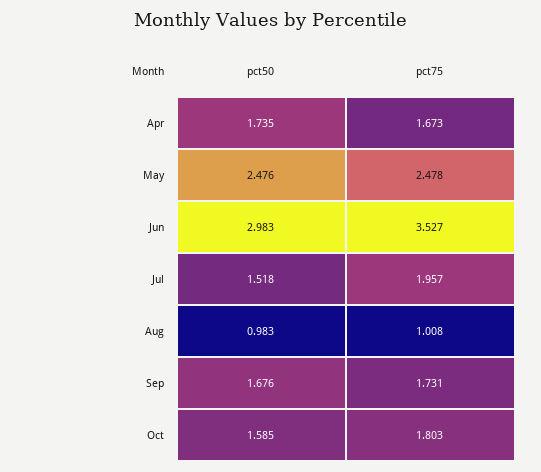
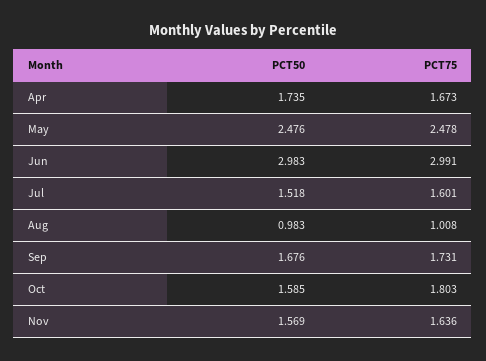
pct75, Jun: 3.527 -> 2.991
pct75, Jul: 1.957 -> 1.601
pct50, Nov: none -> 1.569
pct75, Nov: none -> 1.636

